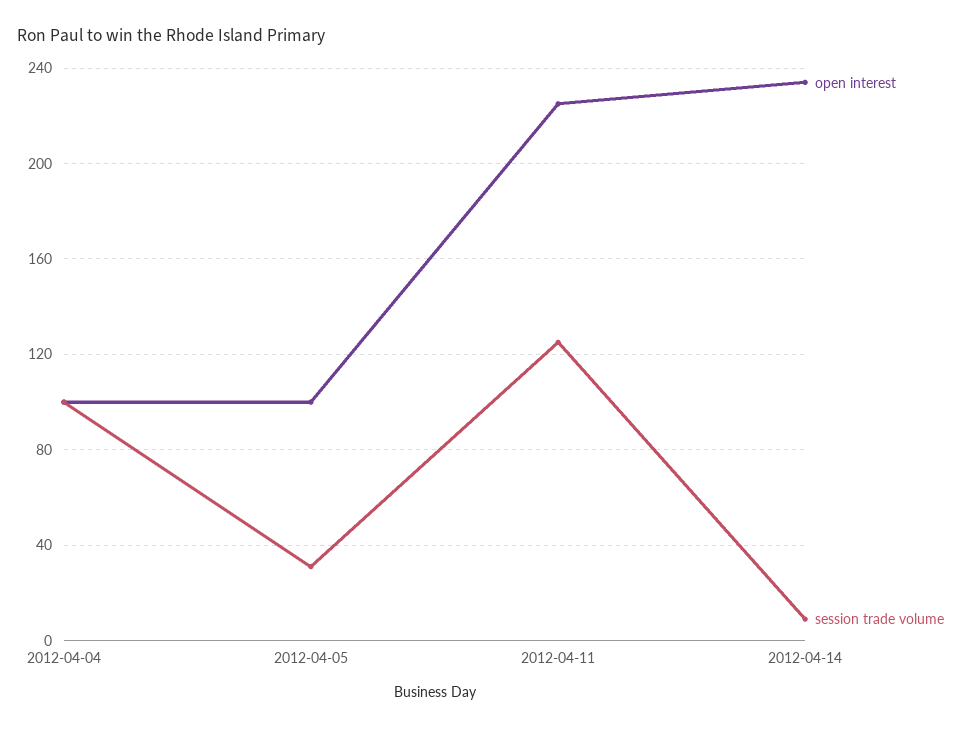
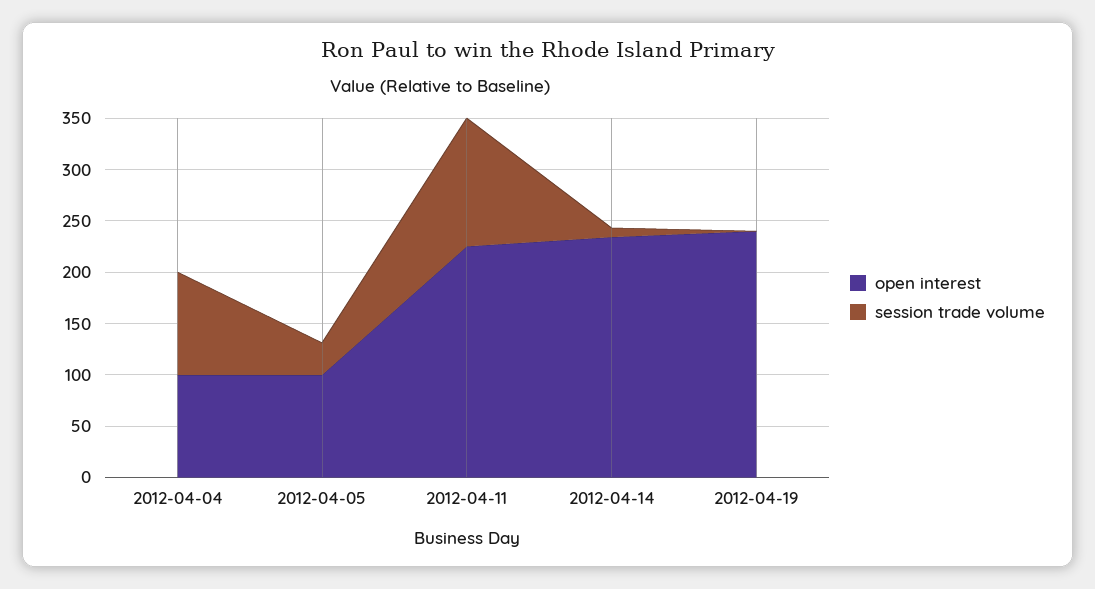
open interest, 2012-04-19: none -> 240
session trade volume, 2012-04-19: none -> 0

